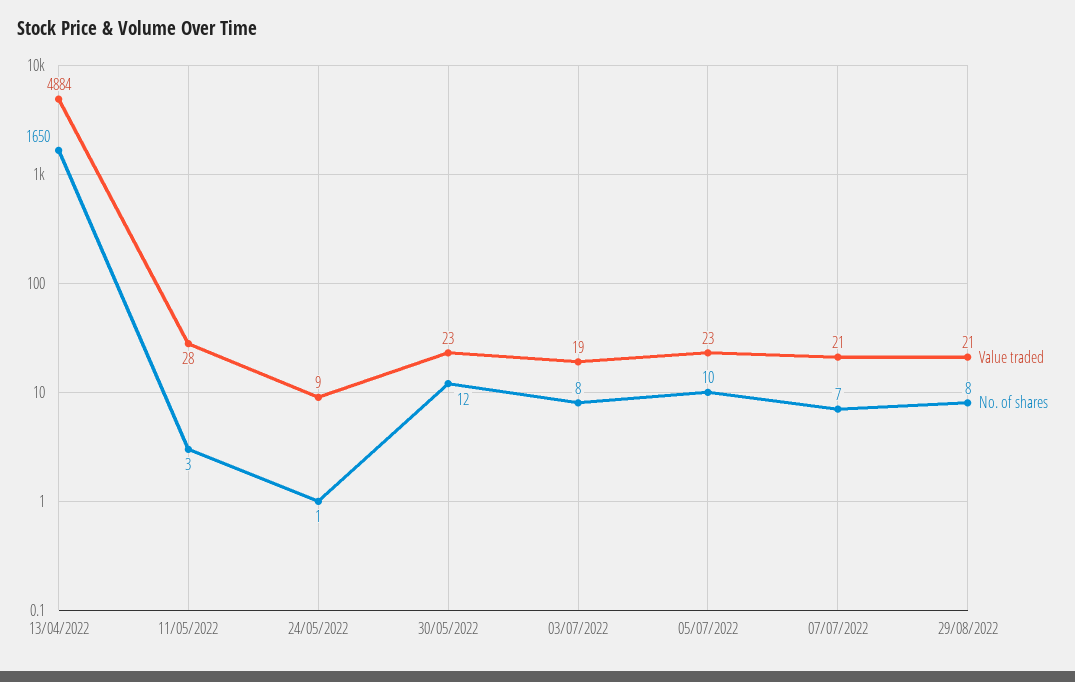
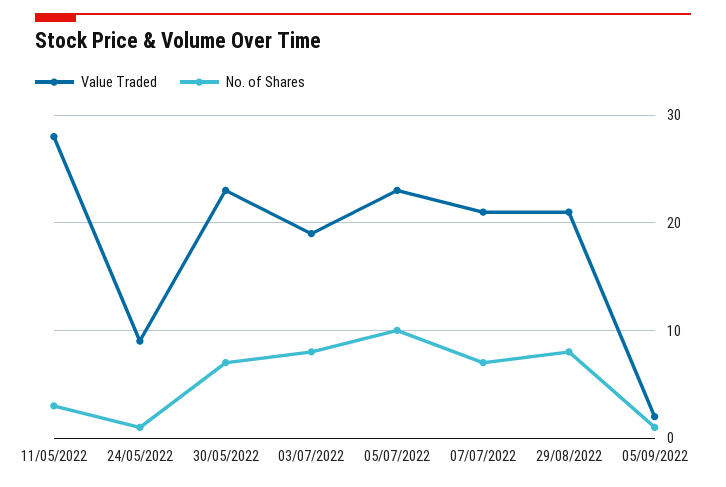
Value traded, 13/04/2022: 4884 -> none
No. of shares, 13/04/2022: 1650 -> none
No. of shares, 30/05/2022: 12 -> 7
Value traded, 05/09/2022: none -> 2
No. of shares, 05/09/2022: none -> 1

